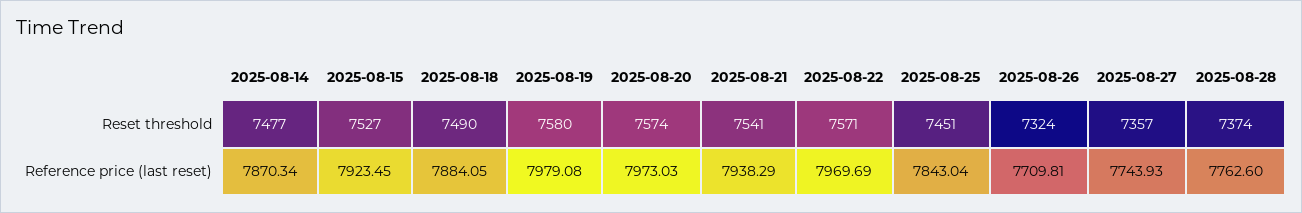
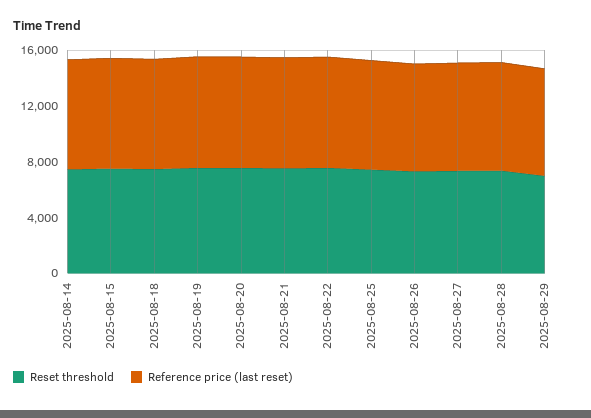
Reset threshold, 2025-08-29: none -> 7000
Reference price (last reset), 2025-08-29: none -> 8000

